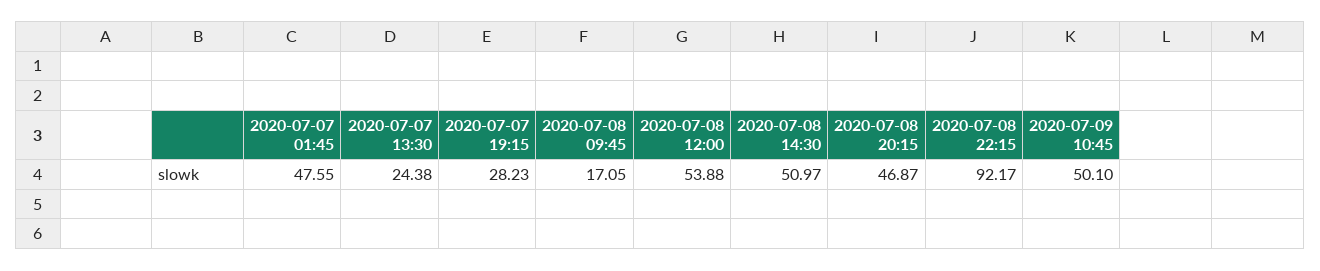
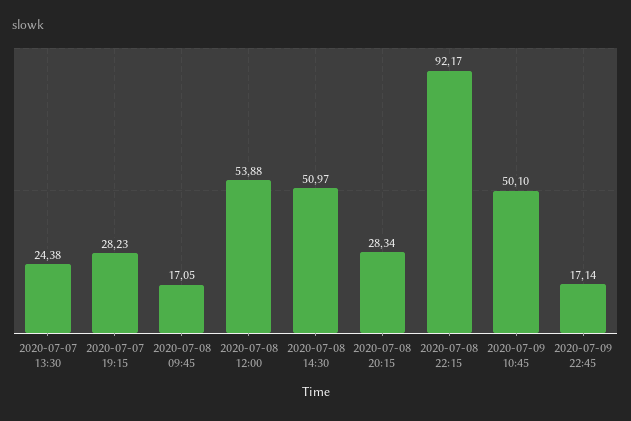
2020-07-07 01:45: 47.55 -> none
2020-07-08 20:15: 46.87 -> 28.34
2020-07-09 22:45: none -> 17.14

